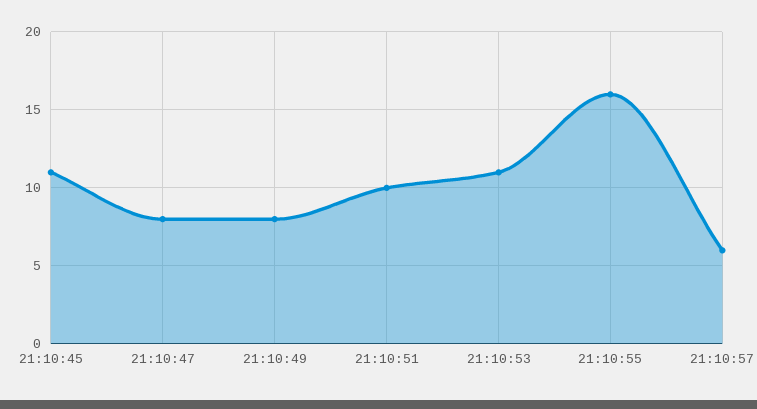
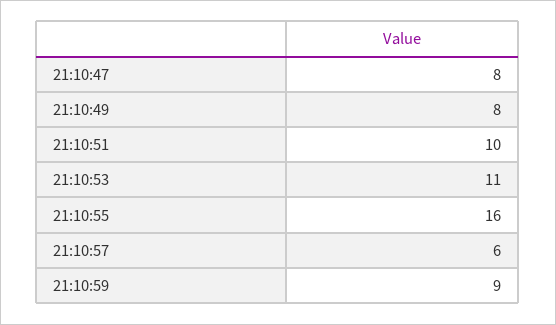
21:10:45: 11 -> none
21:10:59: none -> 9

